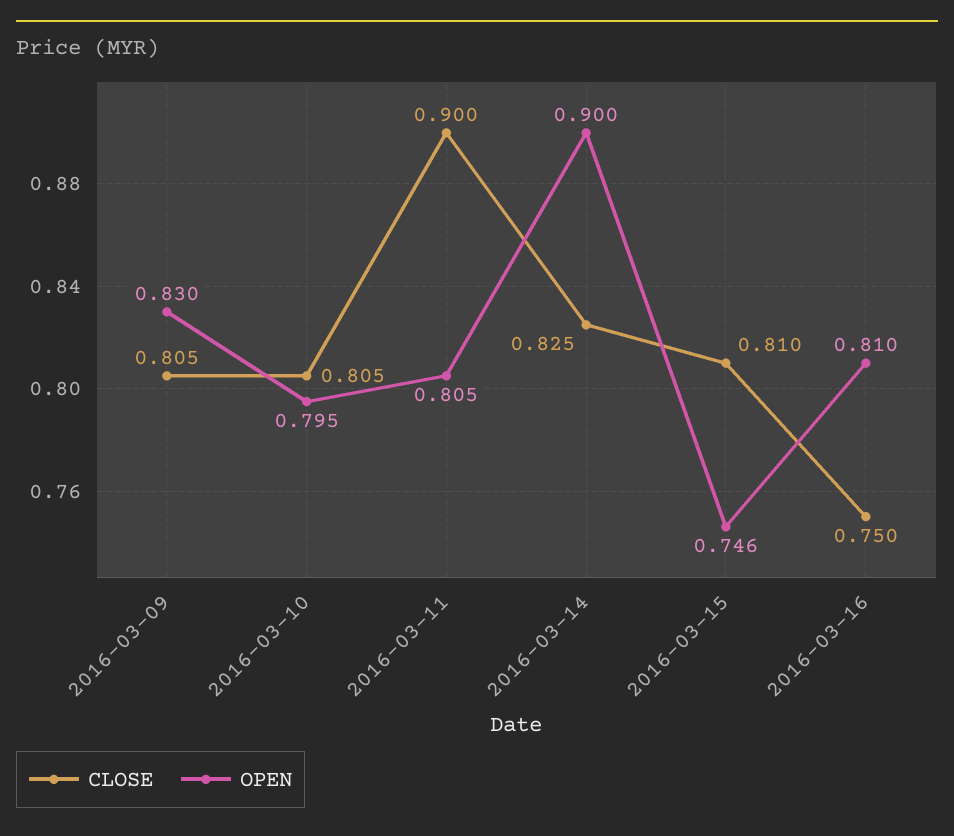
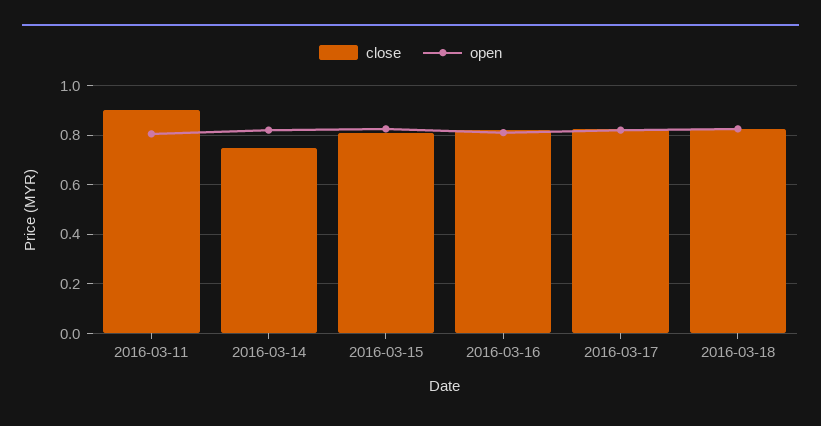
CLOSE, 2016-03-09: 0.805 -> none
OPEN, 2016-03-09: 0.83 -> none
CLOSE, 2016-03-10: 0.805 -> none
OPEN, 2016-03-10: 0.795 -> none
CLOSE, 2016-03-14: 0.825 -> 0.75
OPEN, 2016-03-14: 0.9 -> 0.825
OPEN, 2016-03-15: 0.746 -> 0.825
CLOSE, 2016-03-16: 0.75 -> 0.825
CLOSE, 2016-03-17: none -> 0.825
OPEN, 2016-03-17: none -> 0.825
CLOSE, 2016-03-18: none -> 0.825
OPEN, 2016-03-18: none -> 0.825

